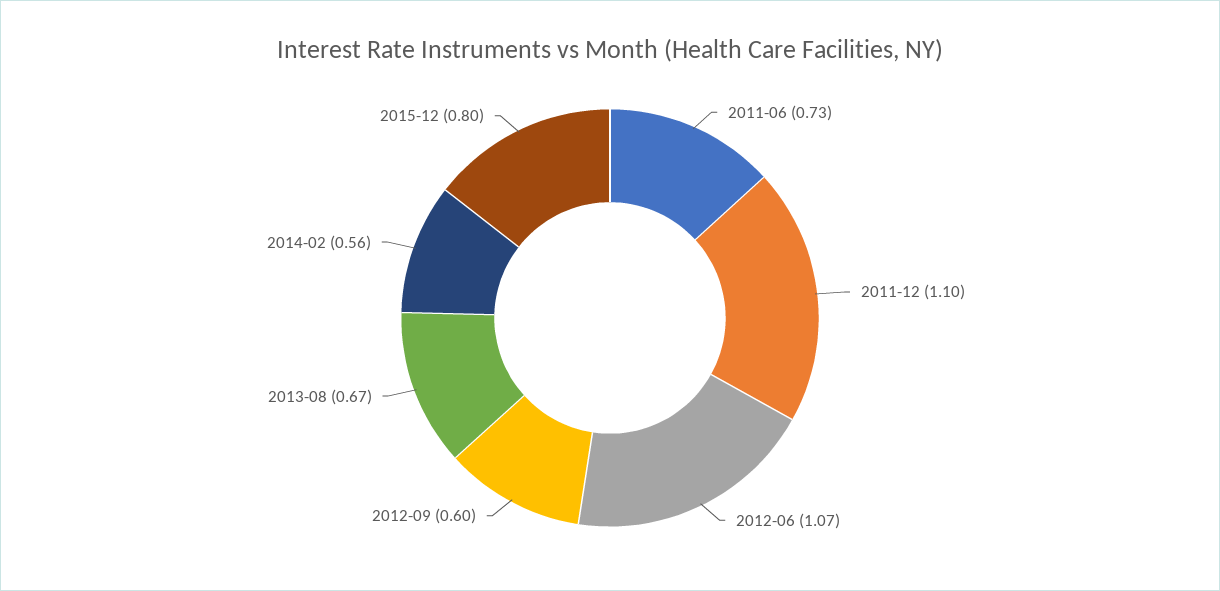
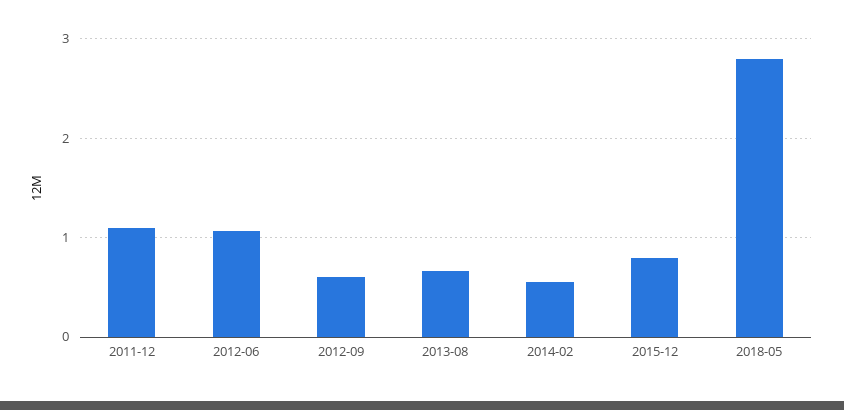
2011-06: 0.73 -> none
2018-05: none -> 2.8

